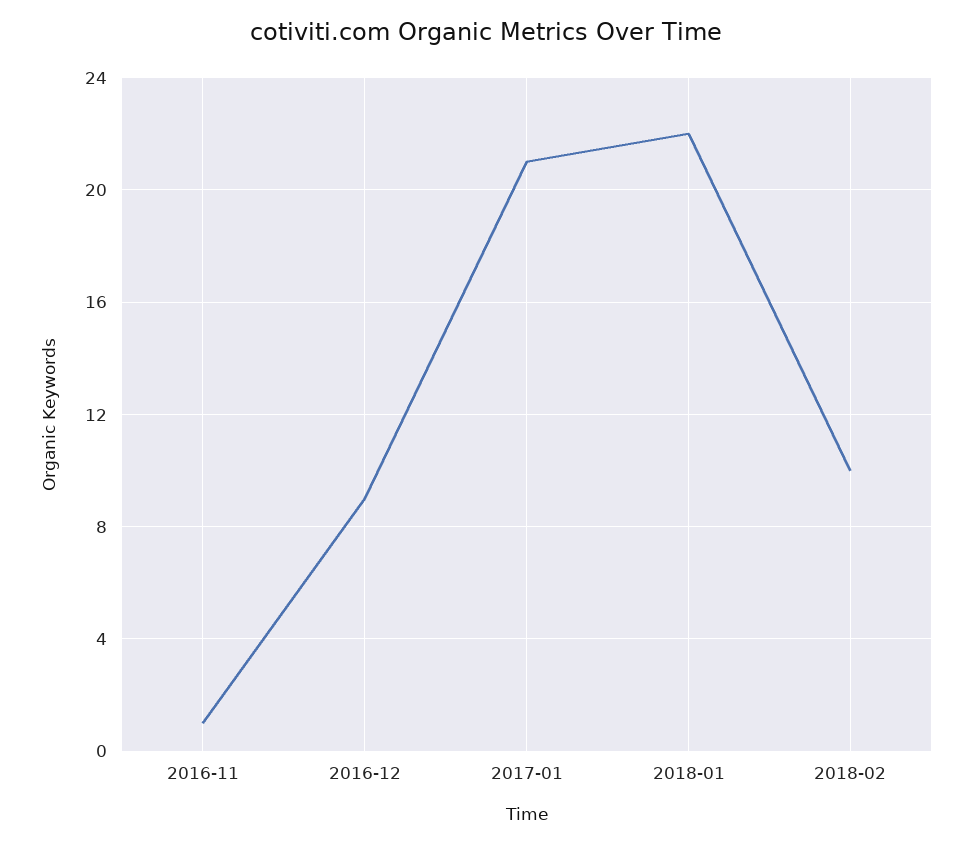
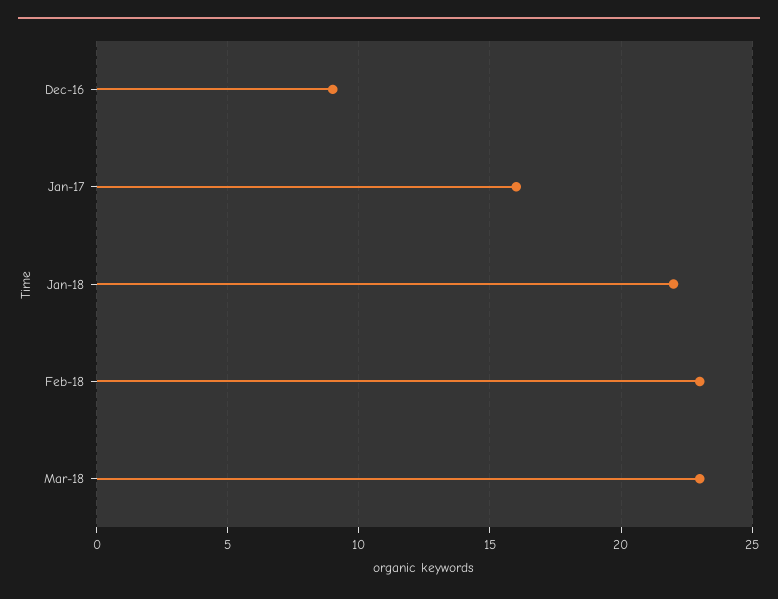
2016-11: 1 -> none
2017-01: 21 -> 16
2018-02: 10 -> 23
Mar-18: none -> 23

